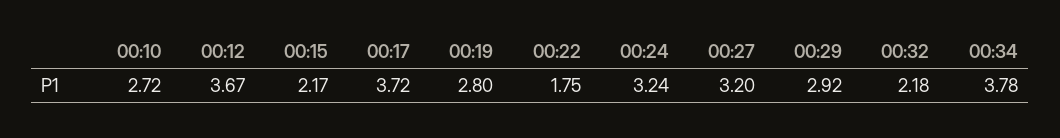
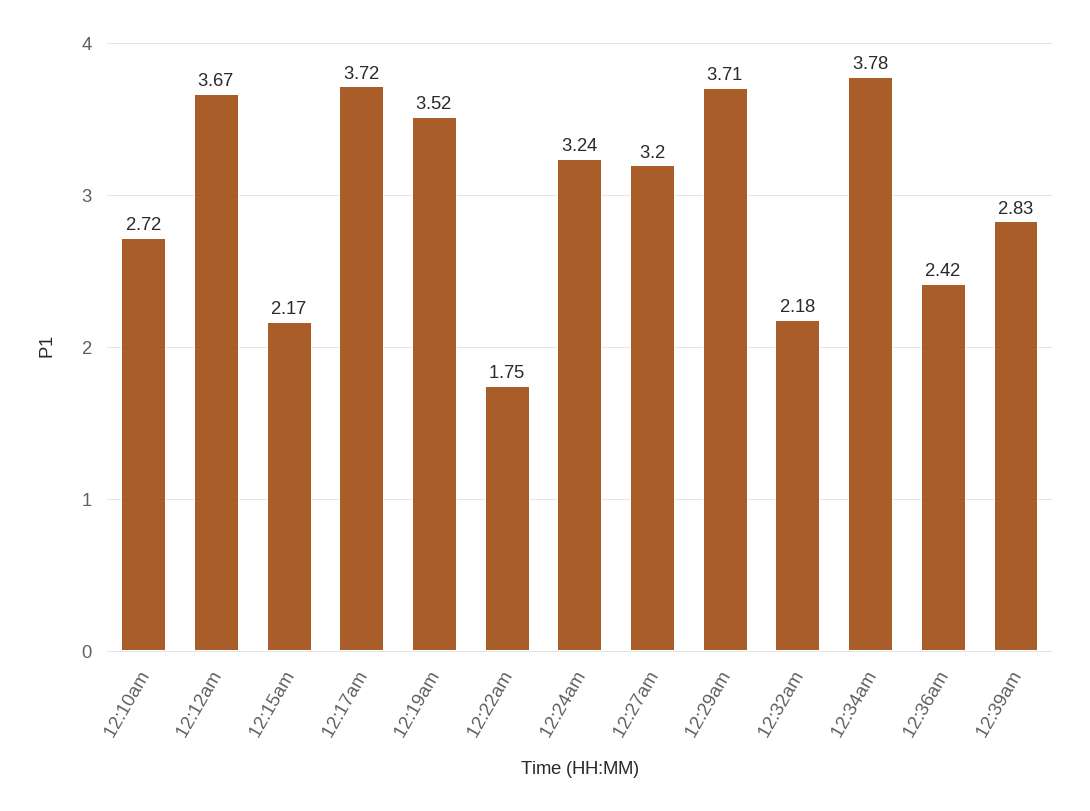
00:19: 2.8 -> 3.52
00:29: 2.92 -> 3.71
12:36am: none -> 2.42
12:39am: none -> 2.83

